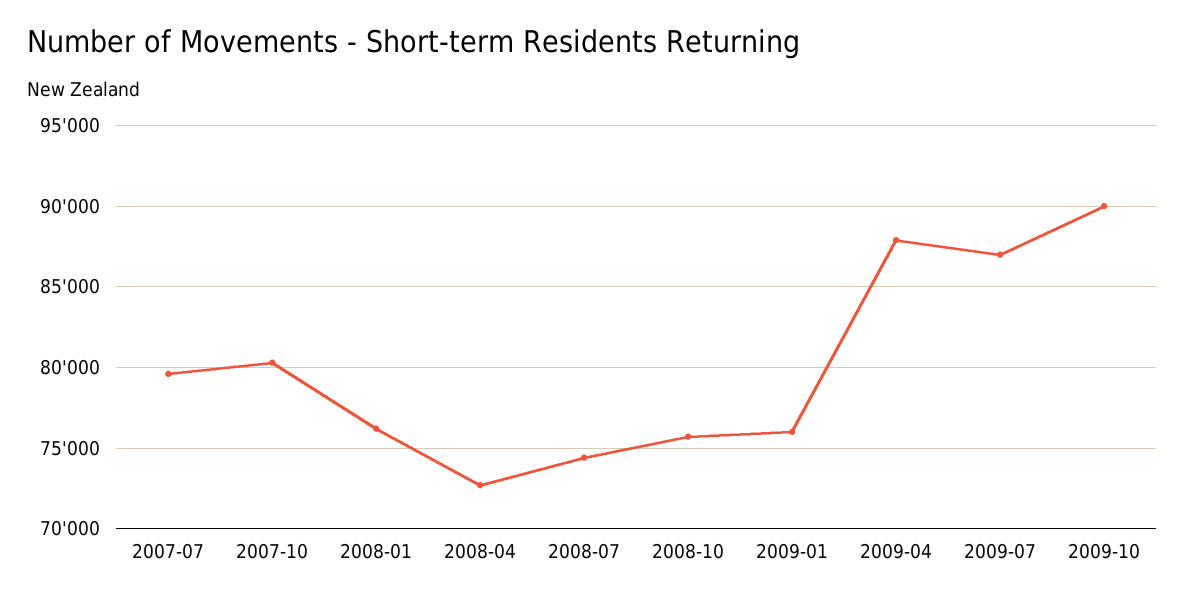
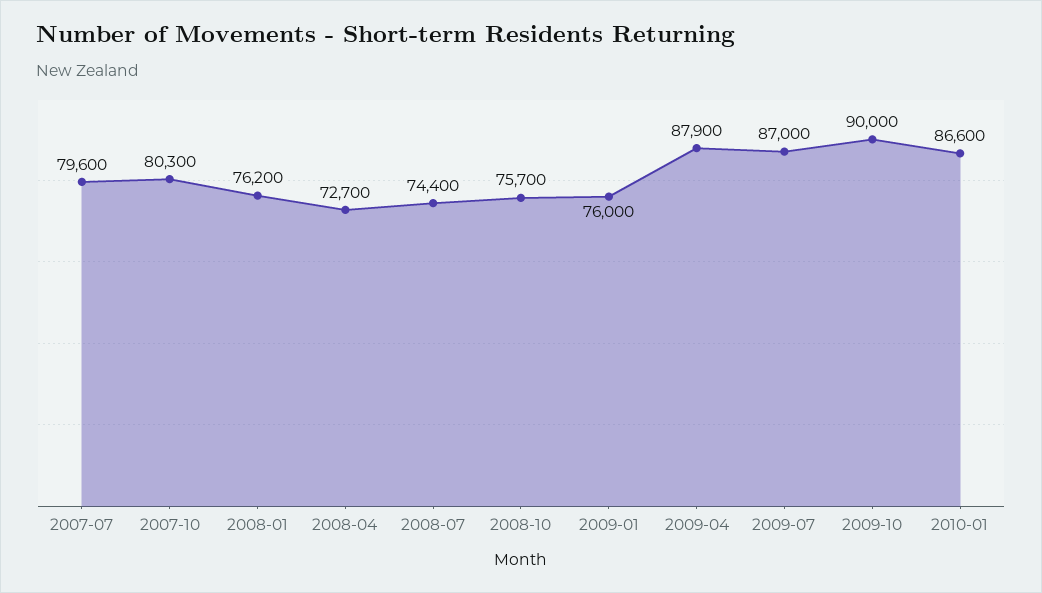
2010-01: none -> 86600

